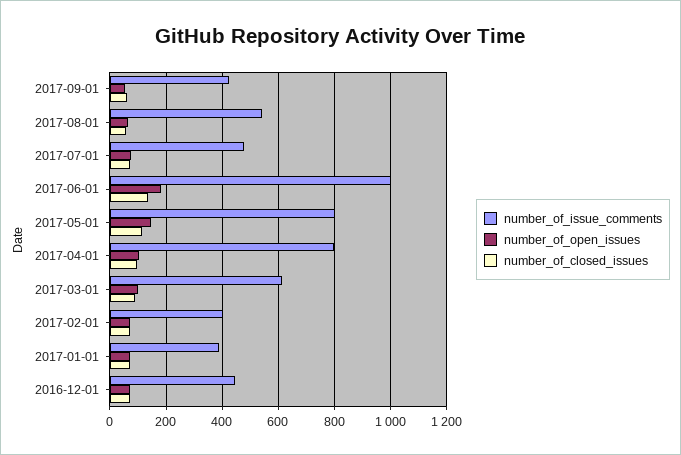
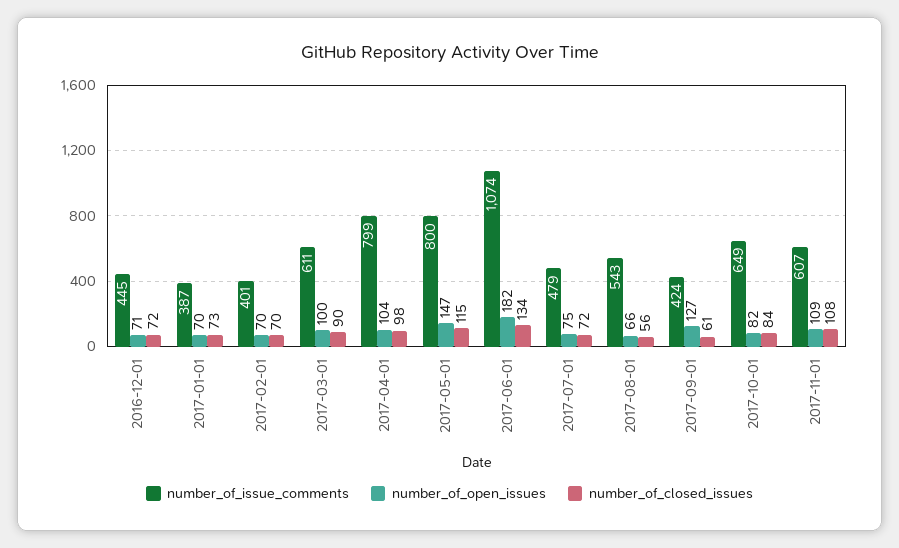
number_of_open_issues, 2017-09-01: 50 -> 127
number_of_issue_comments, 2017-06-01: 1000 -> 1074
number_of_issue_comments, 2017-10-01: none -> 649
number_of_open_issues, 2017-10-01: none -> 82
number_of_closed_issues, 2017-10-01: none -> 84
number_of_issue_comments, 2017-11-01: none -> 607
number_of_open_issues, 2017-11-01: none -> 109
number_of_closed_issues, 2017-11-01: none -> 108

